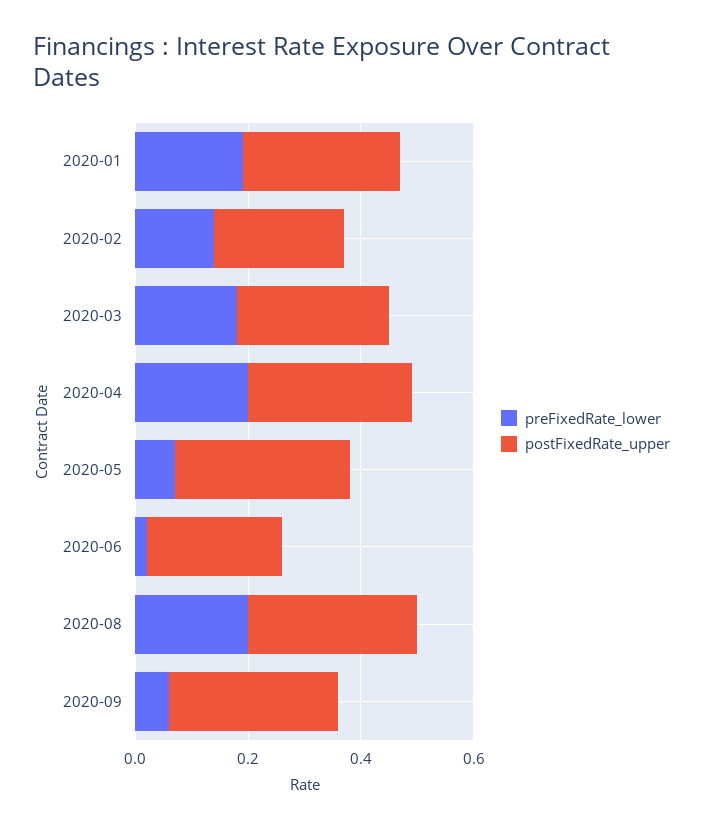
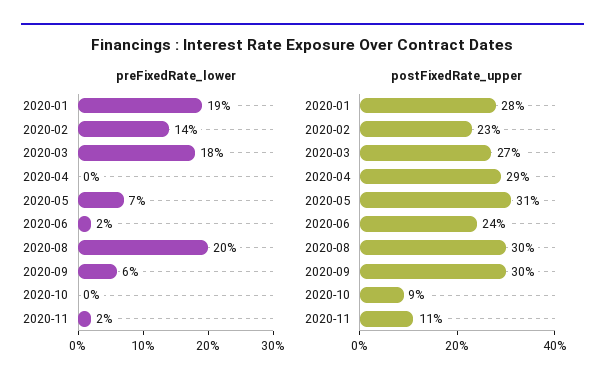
preFixedRate_lower, 2020-04: 0.2 -> 0
preFixedRate_lower, 2020-10: none -> 0
preFixedRate_lower, 2020-11: none -> 0.02
postFixedRate_upper, 2020-10: none -> 0.09
postFixedRate_upper, 2020-11: none -> 0.11

